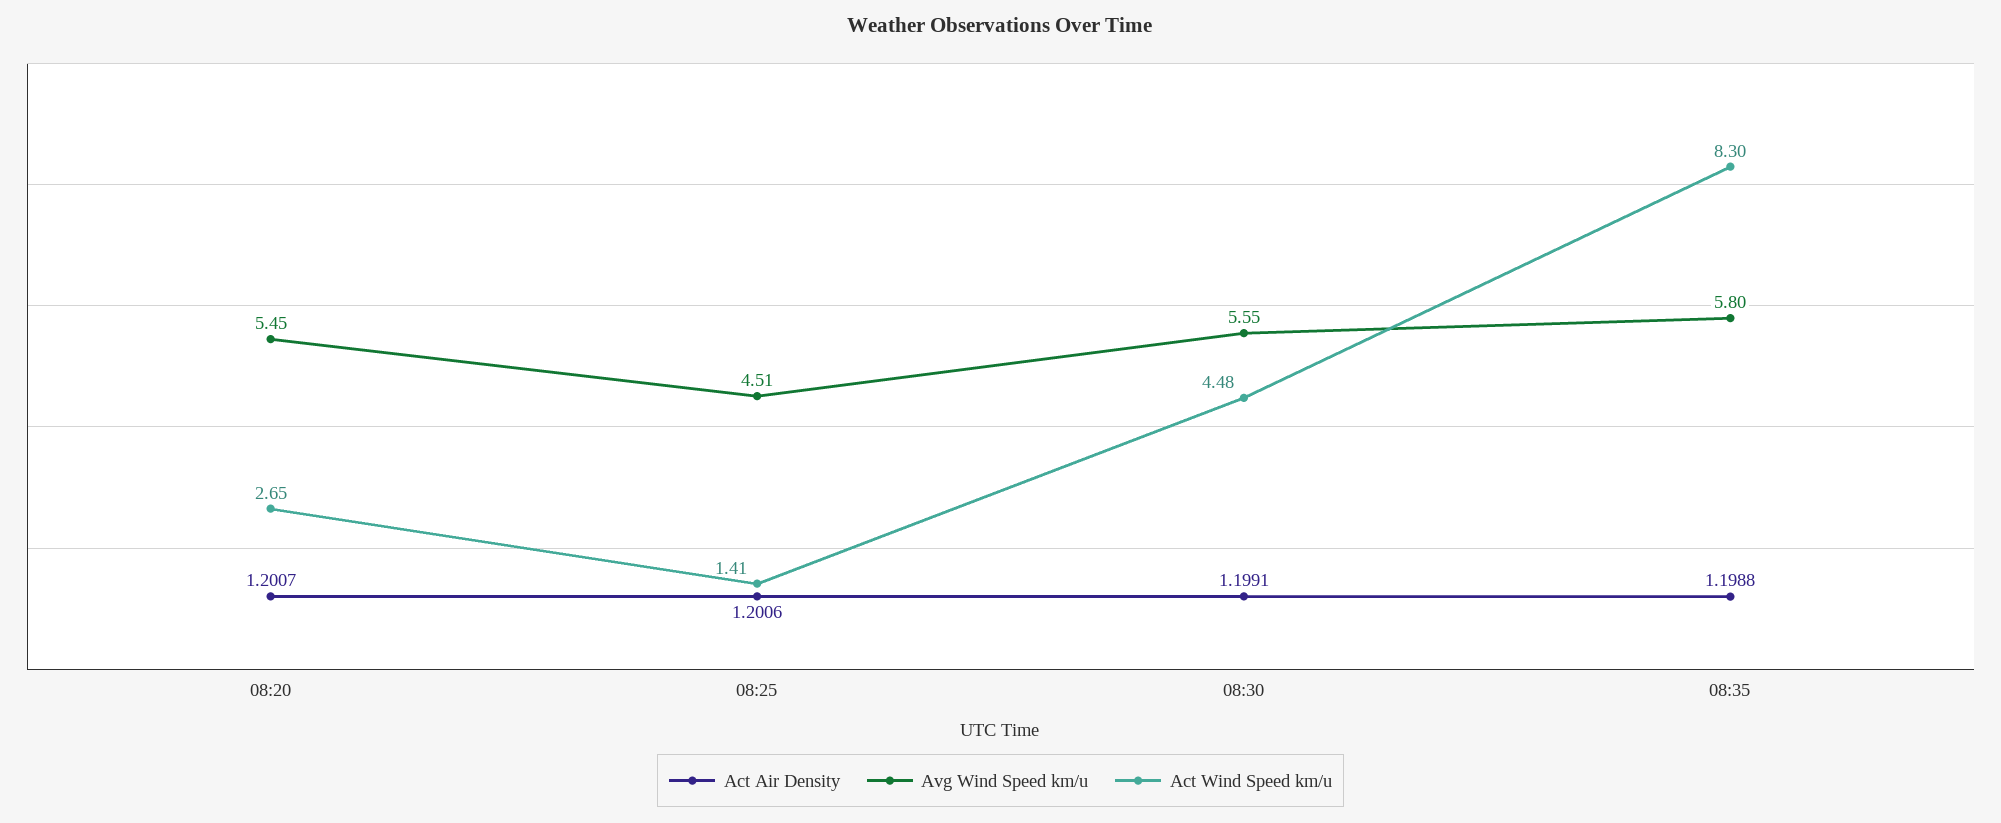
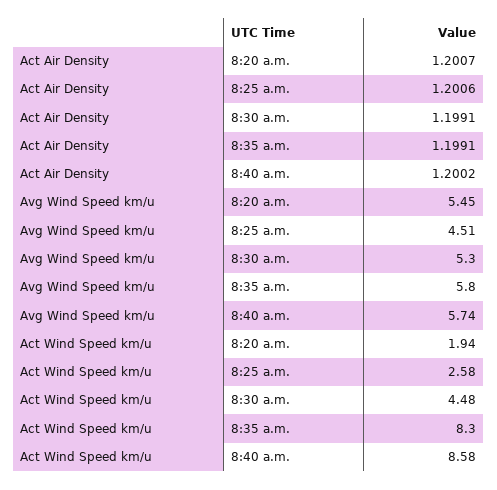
Act Wind Speed km/u, 08:20: 2.65 -> 1.94
Act Wind Speed km/u, 08:25: 1.41 -> 2.58
Avg Wind Speed km/u, 08:30: 5.55 -> 5.3
Act Air Density, 08:35: 1.1988 -> 1.1991
Act Air Density, 8:40 a.m.: none -> 1.2002
Avg Wind Speed km/u, 8:40 a.m.: none -> 5.74
Act Wind Speed km/u, 8:40 a.m.: none -> 8.58

